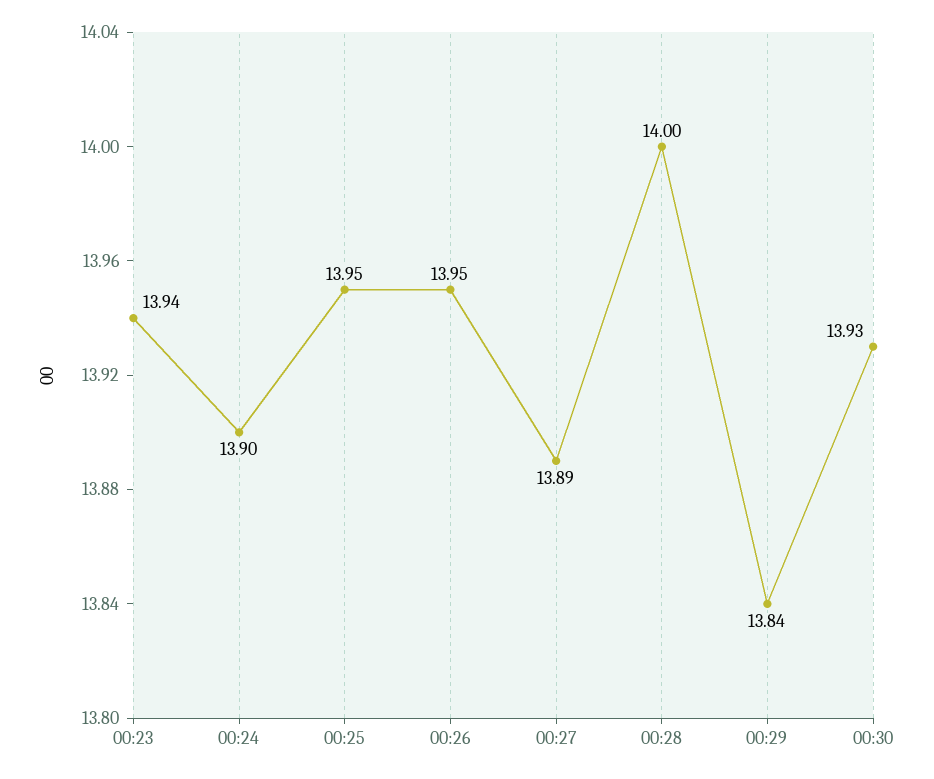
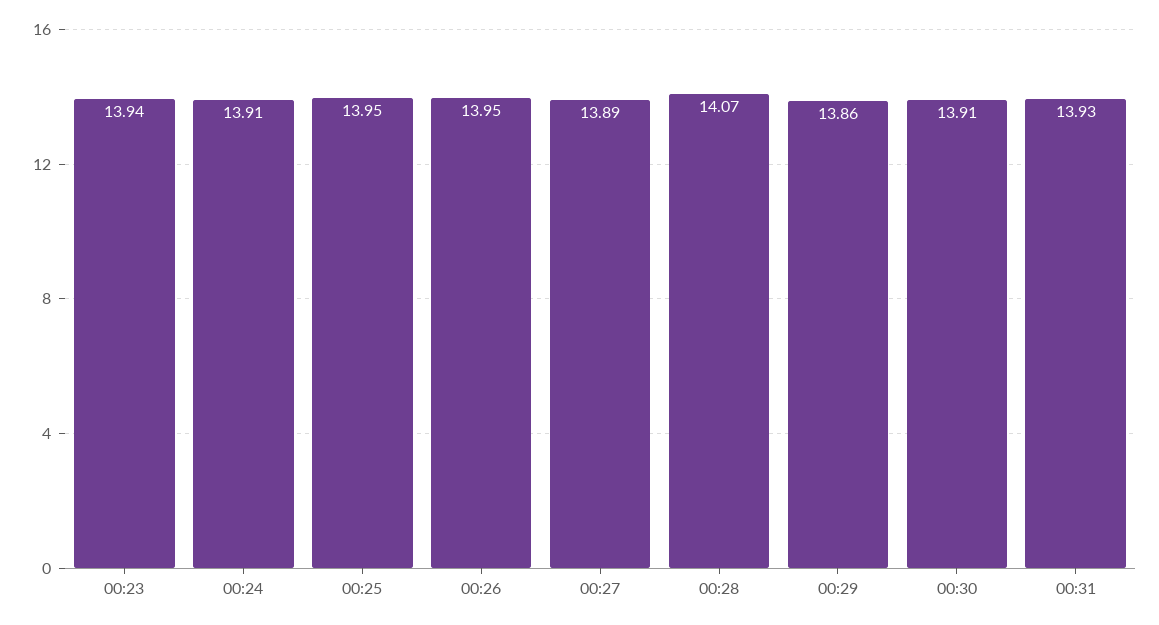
00:24: 13.9 -> 13.91
00:28: 14 -> 14.07
00:29: 13.84 -> 13.86
00:30: 13.93 -> 13.91
00:31: none -> 13.93

